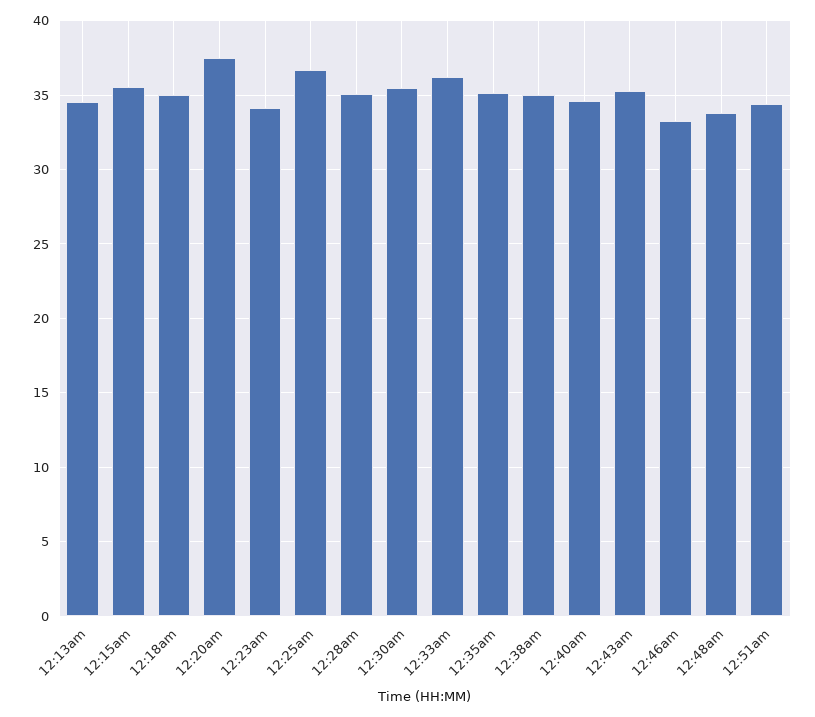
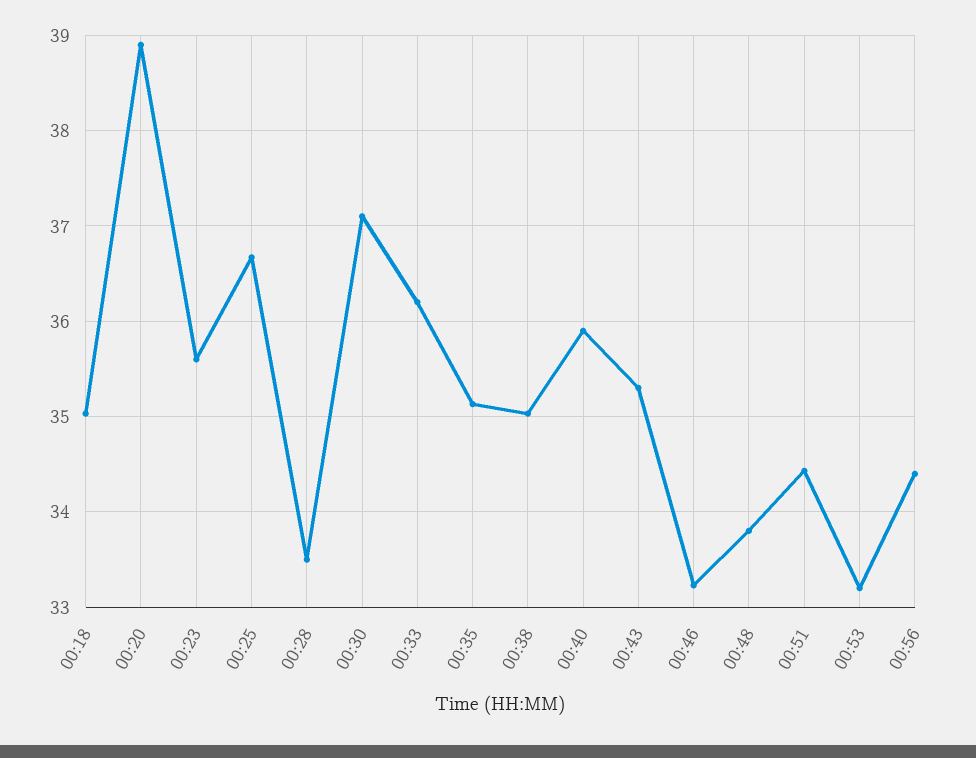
12:13am: 34.5 -> none
12:15am: 35.5 -> none
12:20am: 37.5 -> 38.9
12:23am: 34 -> 35.6
12:28am: 35 -> 33.5
12:30am: 35.5 -> 37.1
12:40am: 34.5 -> 35.9
00:53: none -> 33.2
00:56: none -> 34.4

